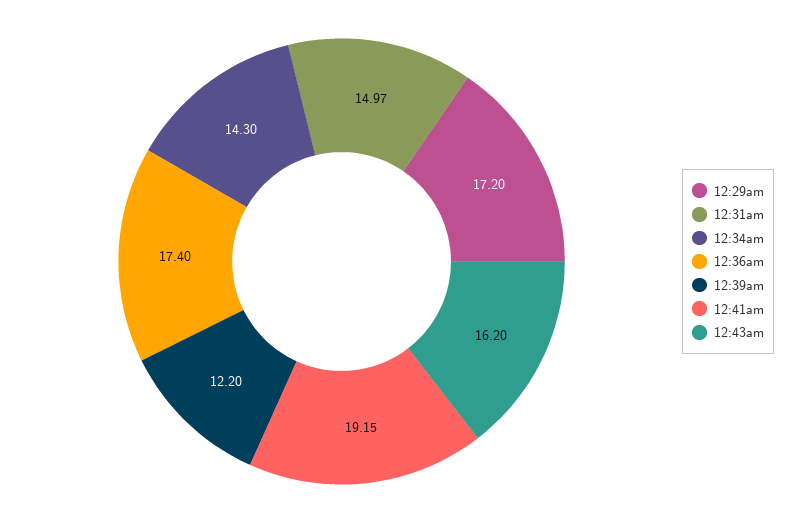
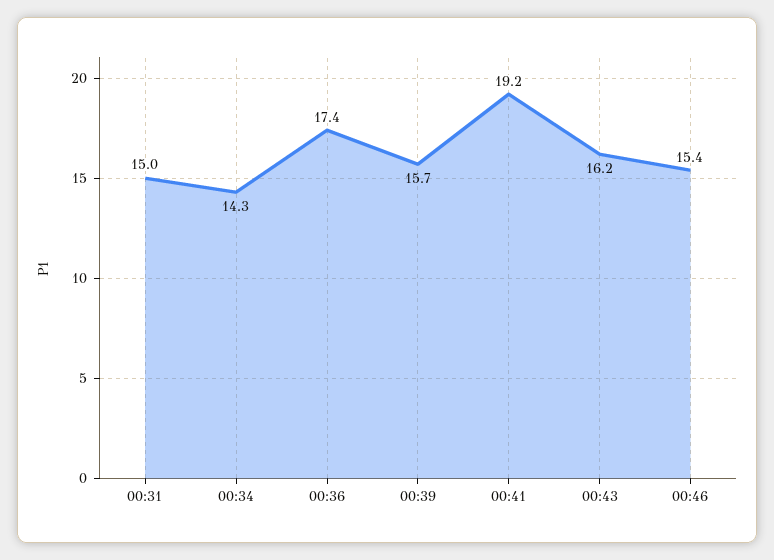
12:29am: 17.2 -> none
12:39am: 12.2 -> 15.7
00:46: none -> 15.4

